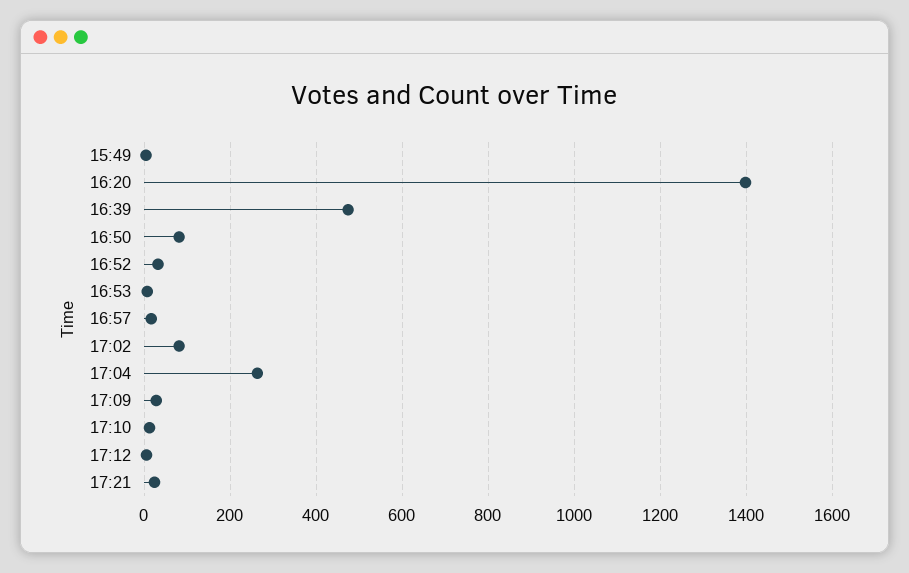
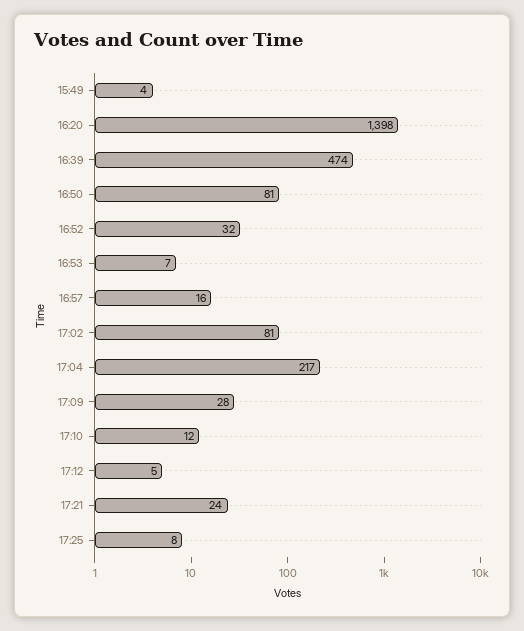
17:04: 260 -> 217
17:25: none -> 8

